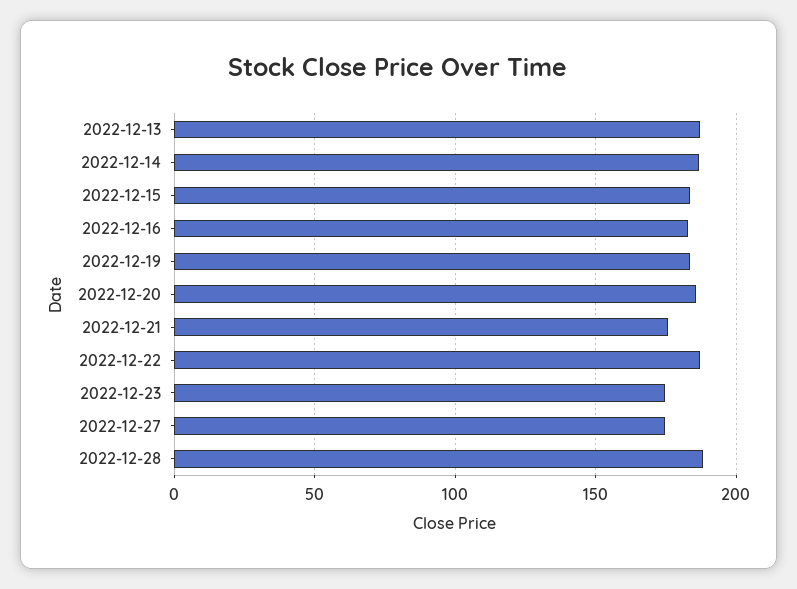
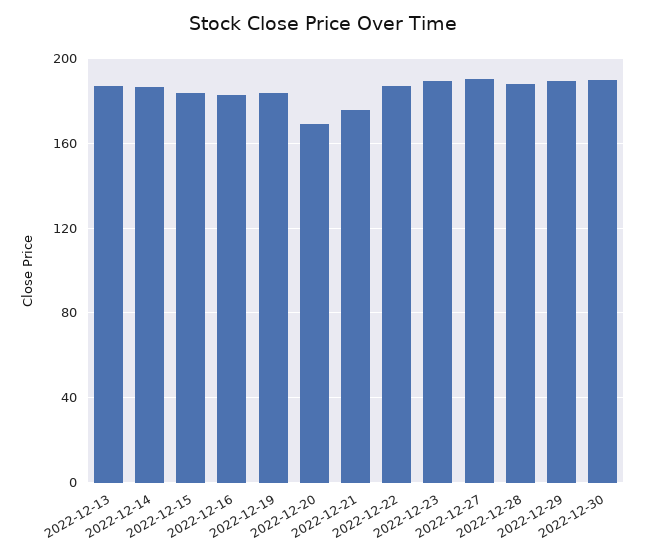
2022-12-20: 185 -> 170
2022-12-23: 175 -> 190
2022-12-27: 175 -> 190
2022-12-29: none -> 190
2022-12-30: none -> 190

